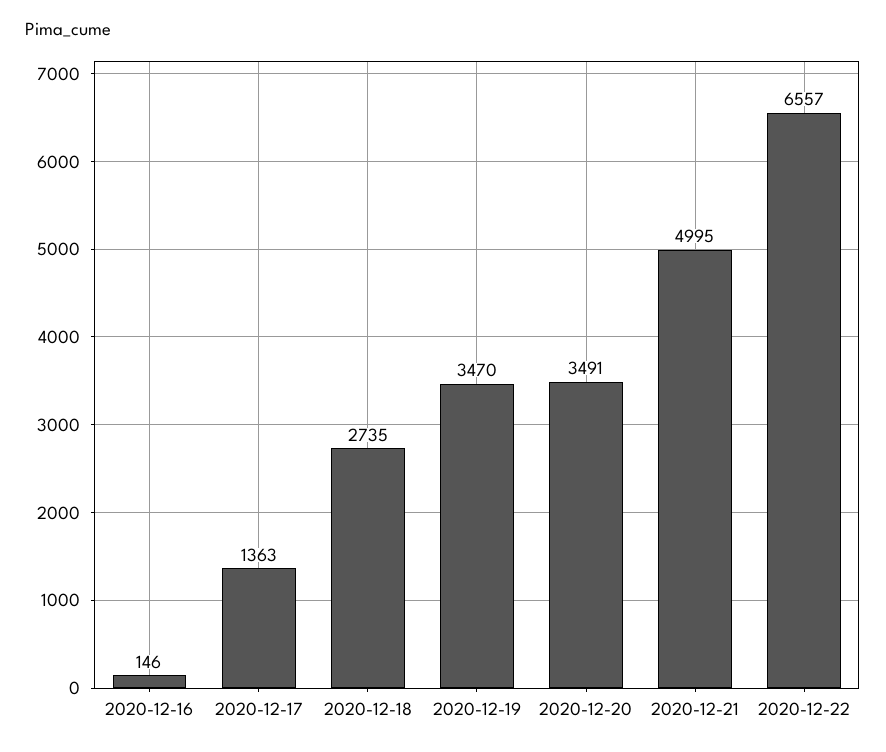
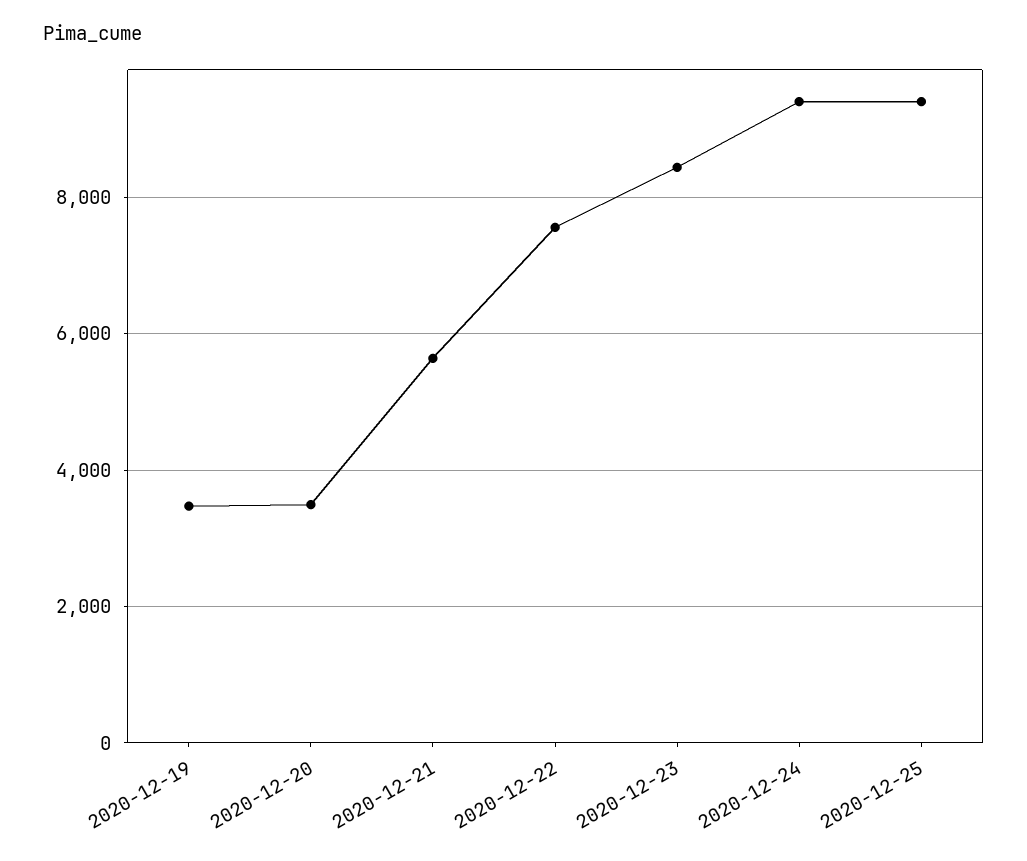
2020-12-16: 146 -> none
2020-12-17: 1363 -> none
2020-12-18: 2735 -> none
2020-12-21: 4995 -> 5600
2020-12-22: 6557 -> 7600
2020-12-23: none -> 8400
2020-12-24: none -> 9400
2020-12-25: none -> 9400

